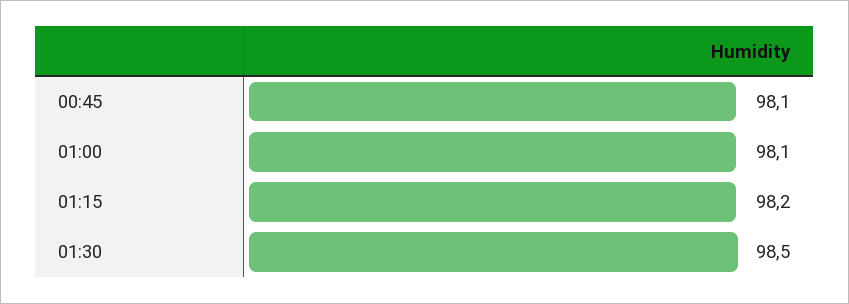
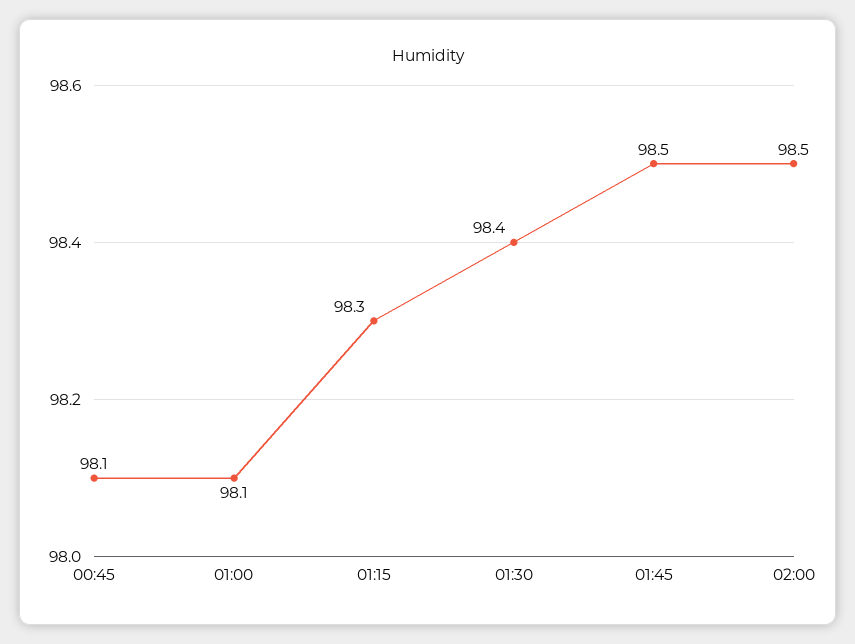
01:15: 98.2 -> 98.3
01:30: 98.5 -> 98.4
01:45: none -> 98.5
02:00: none -> 98.5

